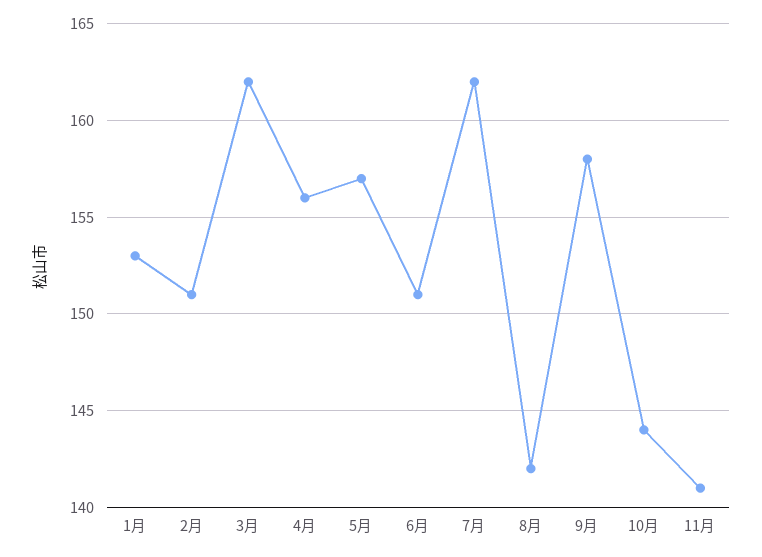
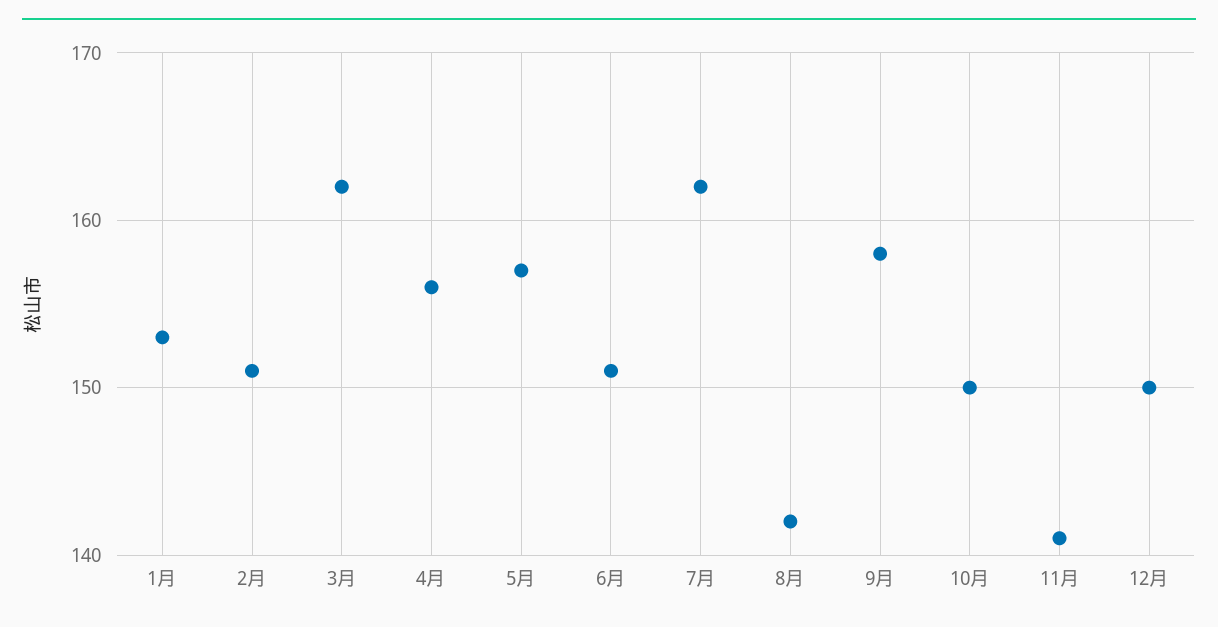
10月: 144 -> 150
12月: none -> 150

